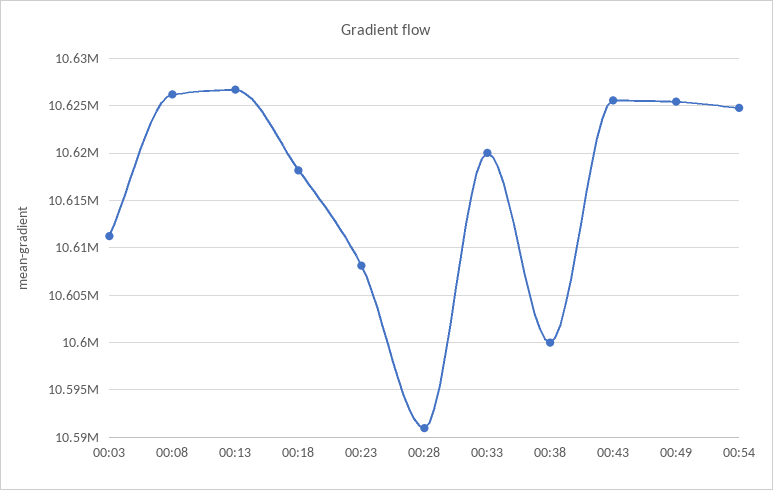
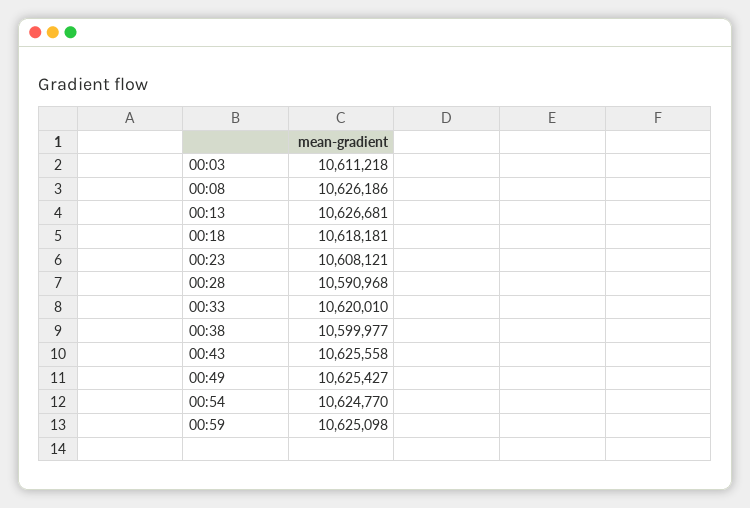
00:59: none -> 10625098

